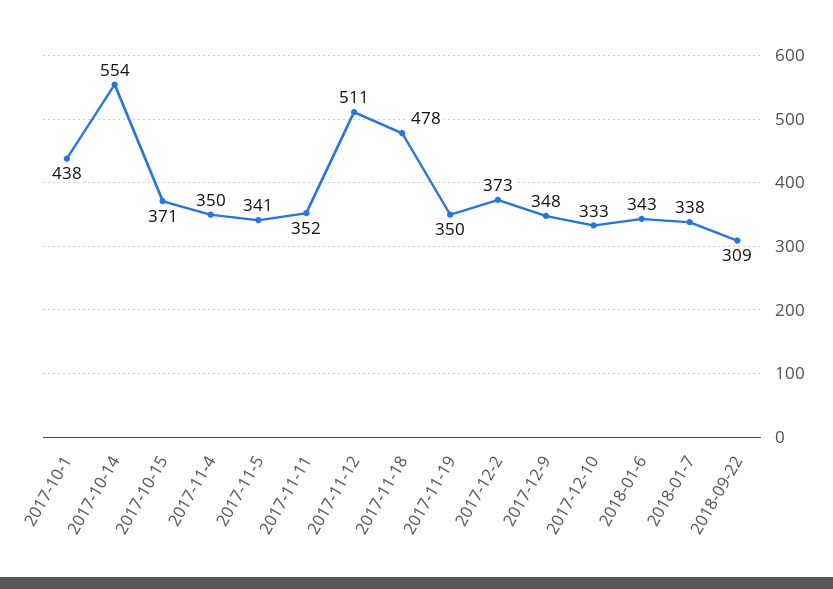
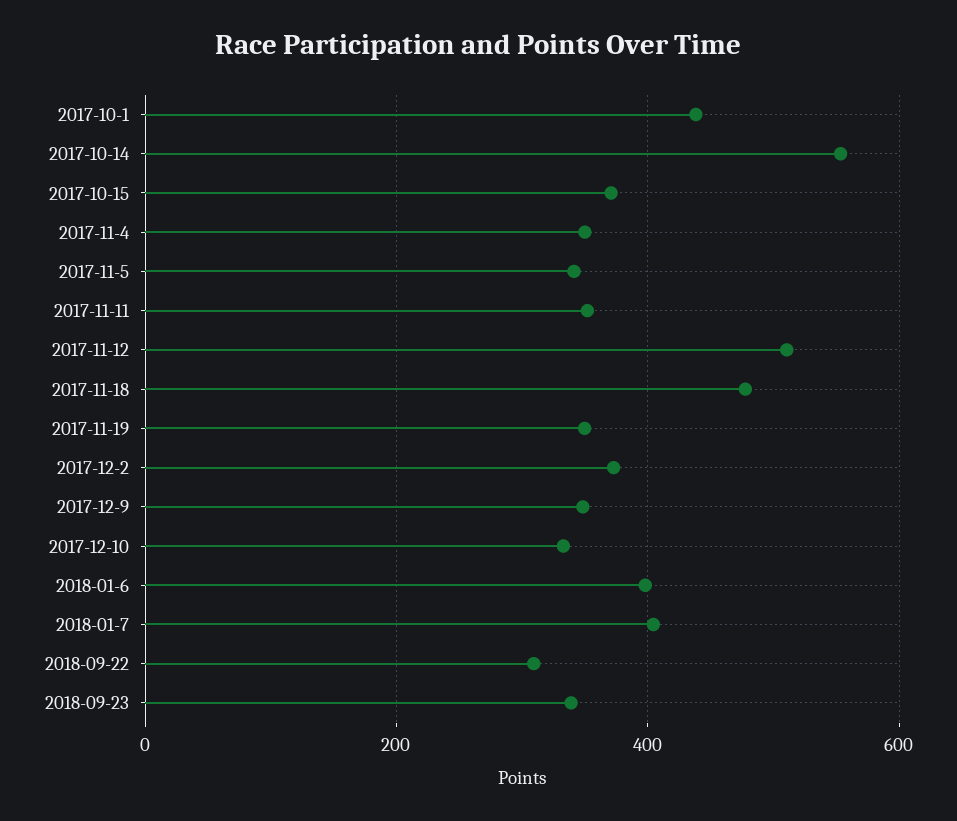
2018-01-6: 343 -> 400
2018-01-7: 338 -> 400
2018-09-23: none -> 340

